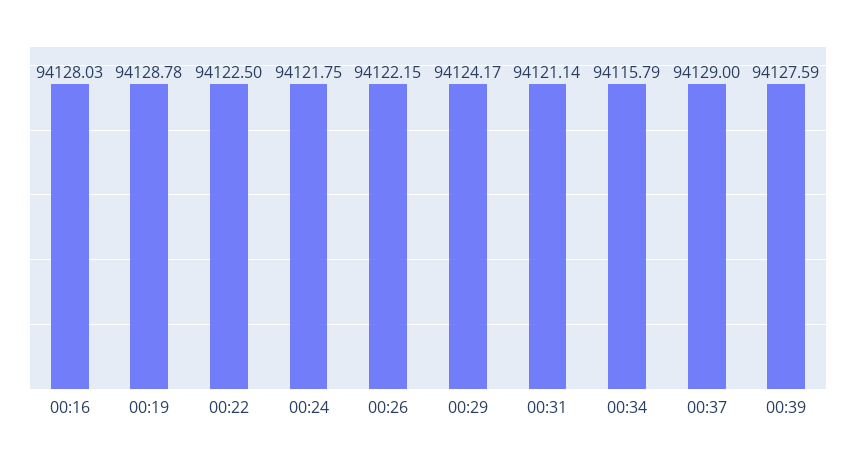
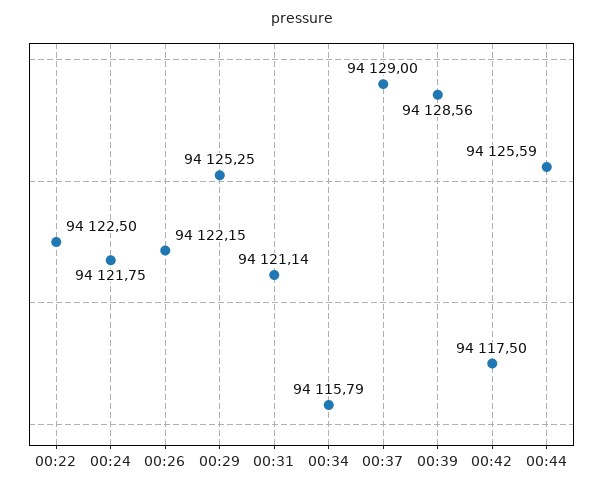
00:16: 94128.03 -> none
00:19: 94128.78 -> none
00:29: 94124.17 -> 94125.25
00:39: 94127.59 -> 94128.56
00:42: none -> 94117.5
00:44: none -> 94125.59

